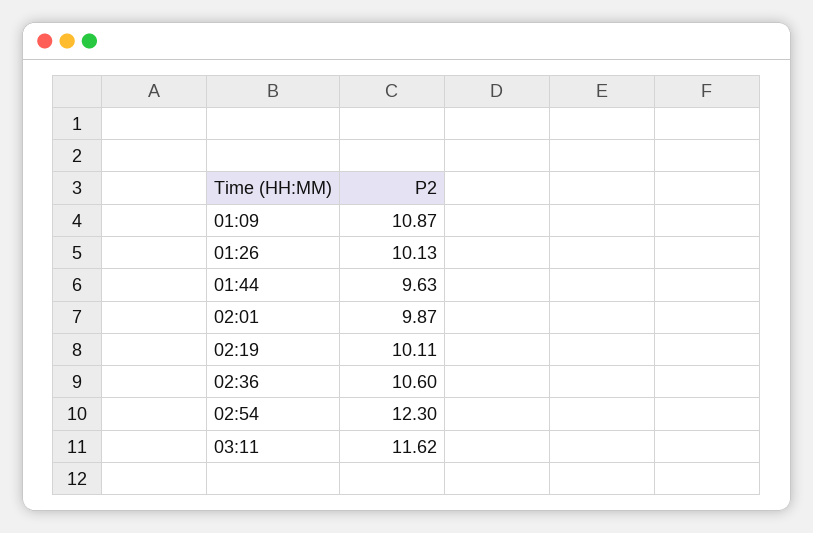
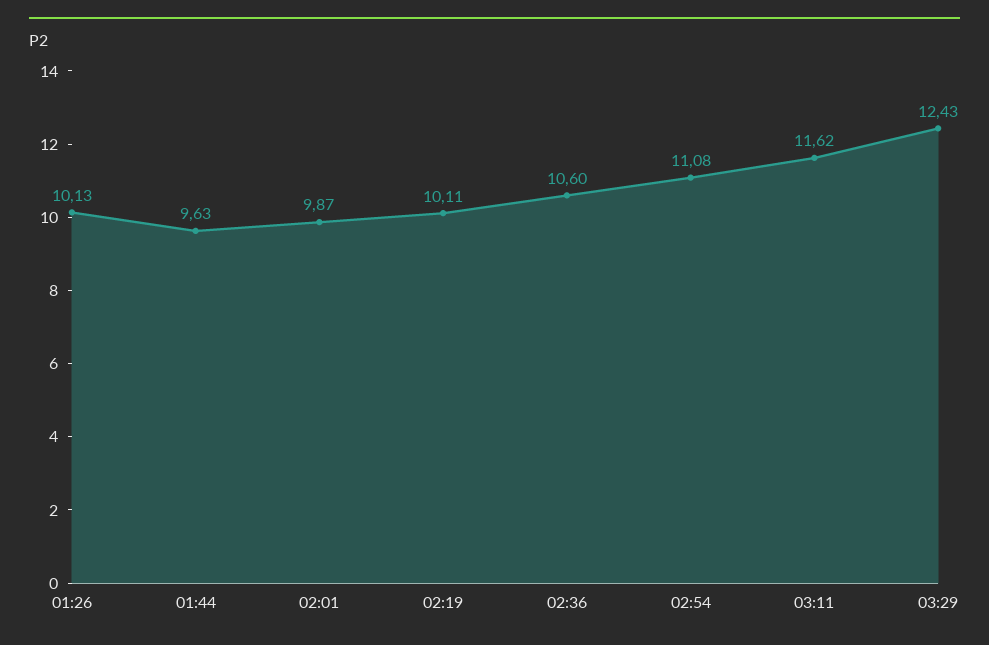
01:09: 10.87 -> none
02:54: 12.3 -> 11.08
03:29: none -> 12.43

